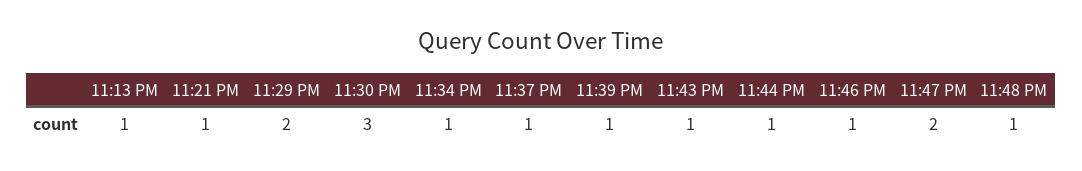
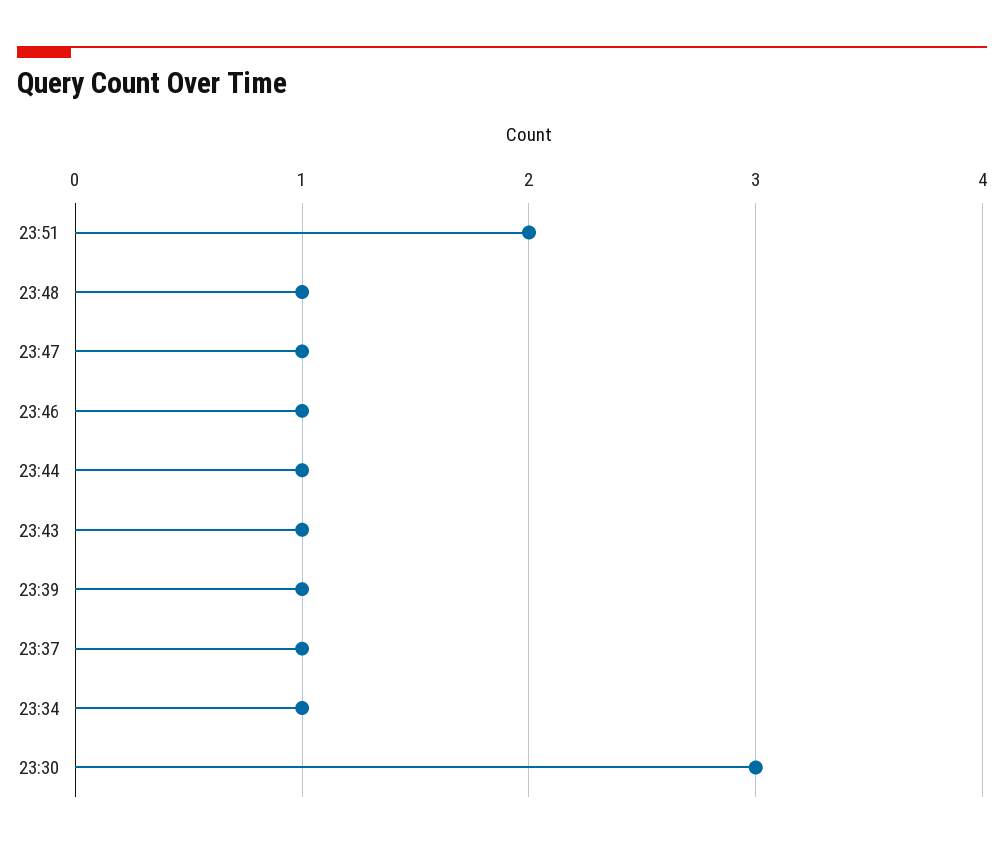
11:13 PM: 1 -> none
11:21 PM: 1 -> none
11:29 PM: 2 -> none
11:47 PM: 2 -> 1
23:51: none -> 2

